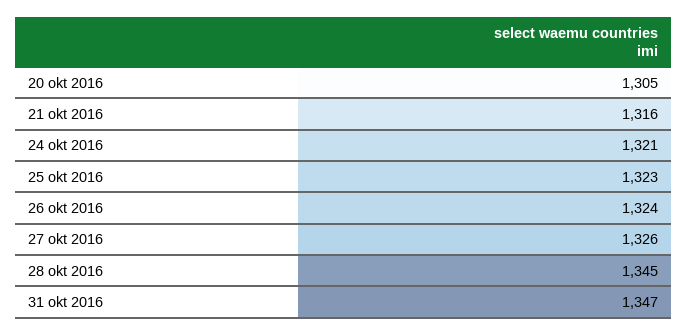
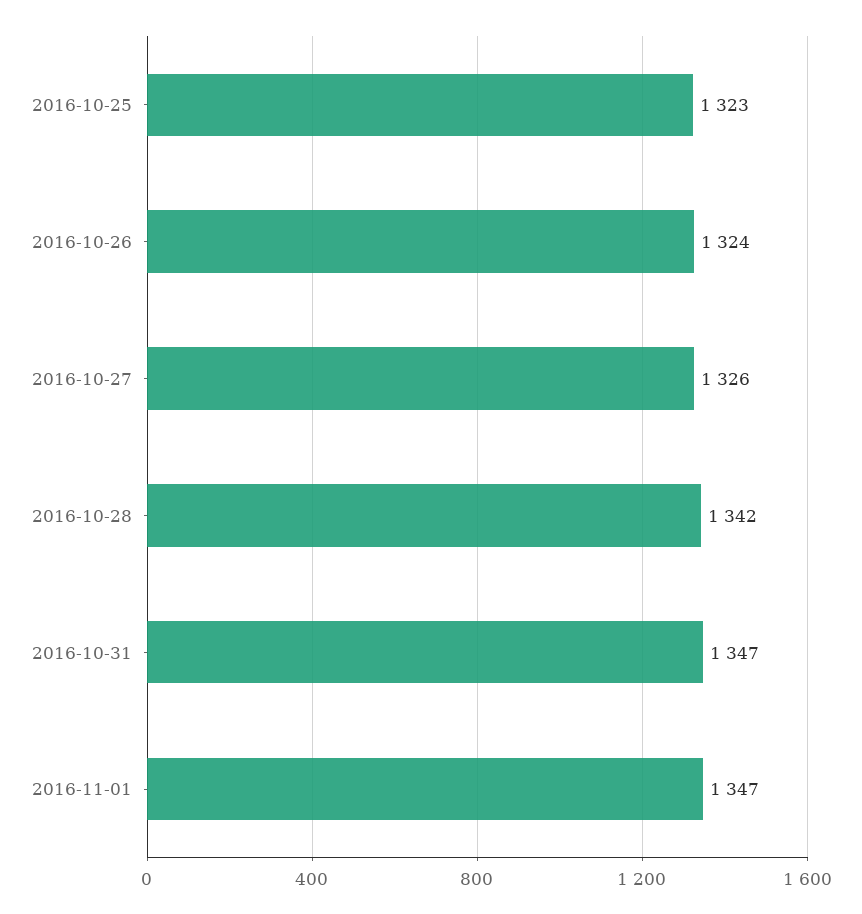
20 okt 2016: 1305 -> none
21 okt 2016: 1316 -> none
24 okt 2016: 1321 -> none
28 okt 2016: 1345 -> 1342
2016-11-01: none -> 1347

